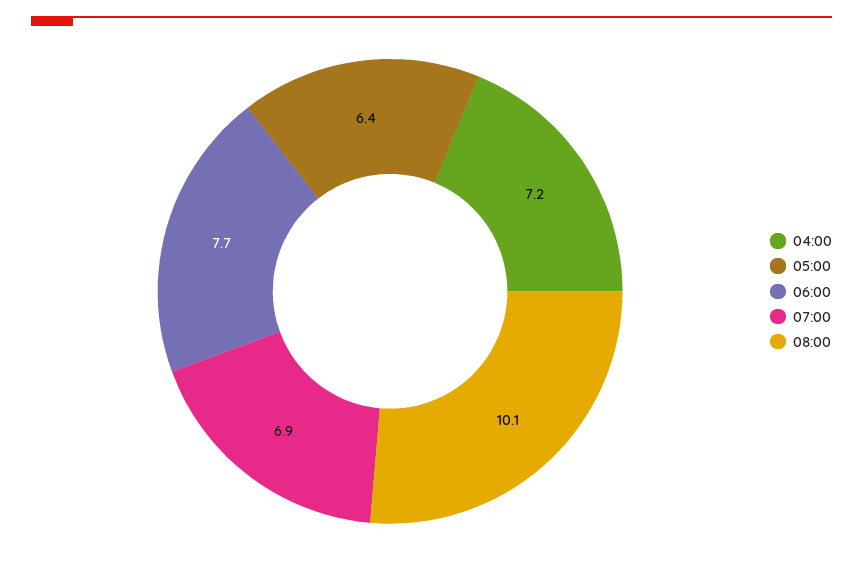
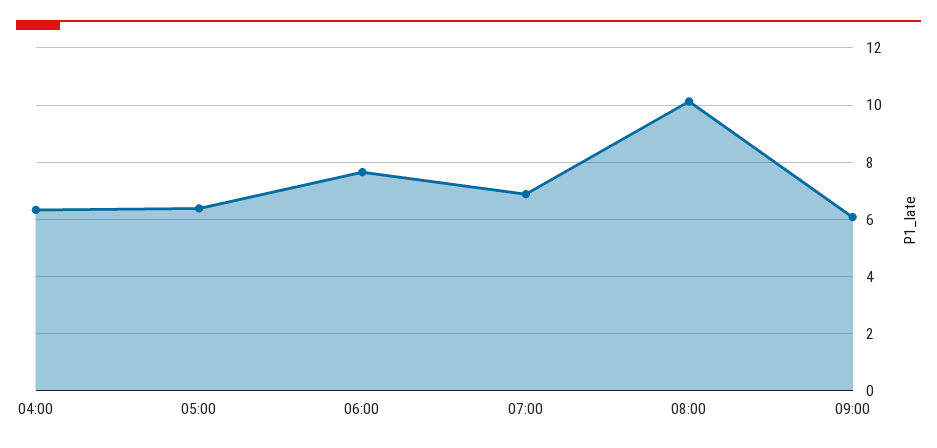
04:00: 7.2 -> 6.25
09:00: none -> 6

